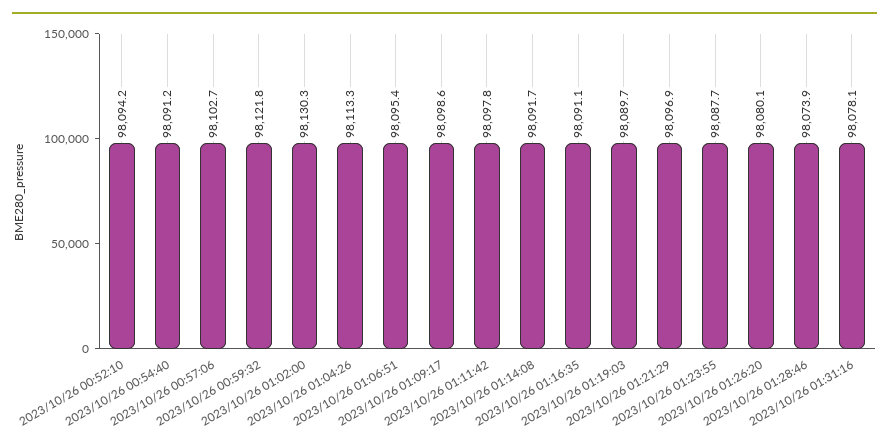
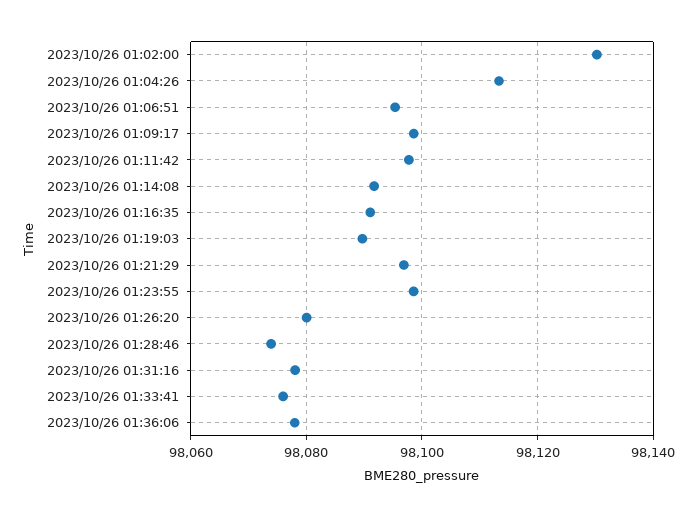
2023/10/26 00:52:10: 98094.2 -> none
2023/10/26 00:54:40: 98091.2 -> none
2023/10/26 00:57:06: 98102.7 -> none
2023/10/26 00:59:32: 98121.8 -> none
2023/10/26 01:23:55: 98087.7 -> 98098
2023/10/26 01:33:41: none -> 98076
2023/10/26 01:36:06: none -> 98078

